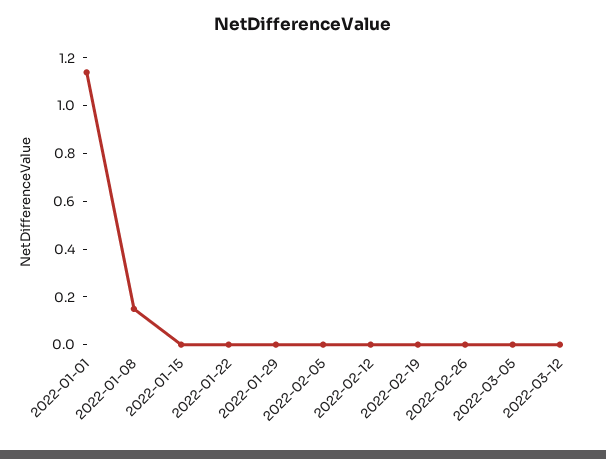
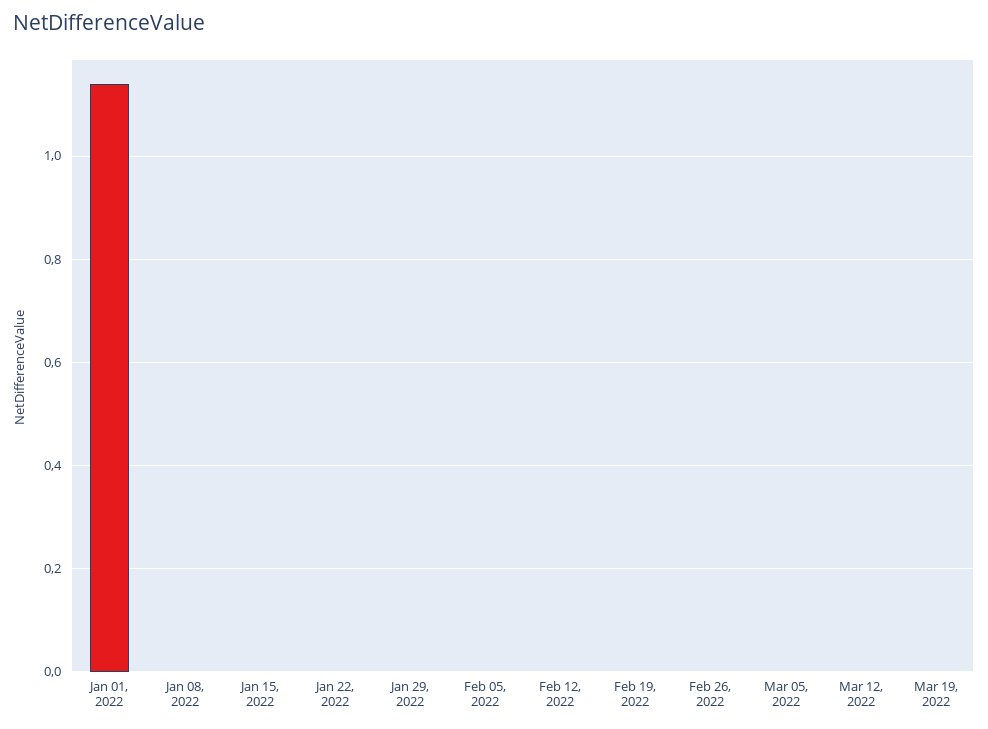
2022-01-08: 0.15 -> 0
Mar 19, 2022: none -> 0

